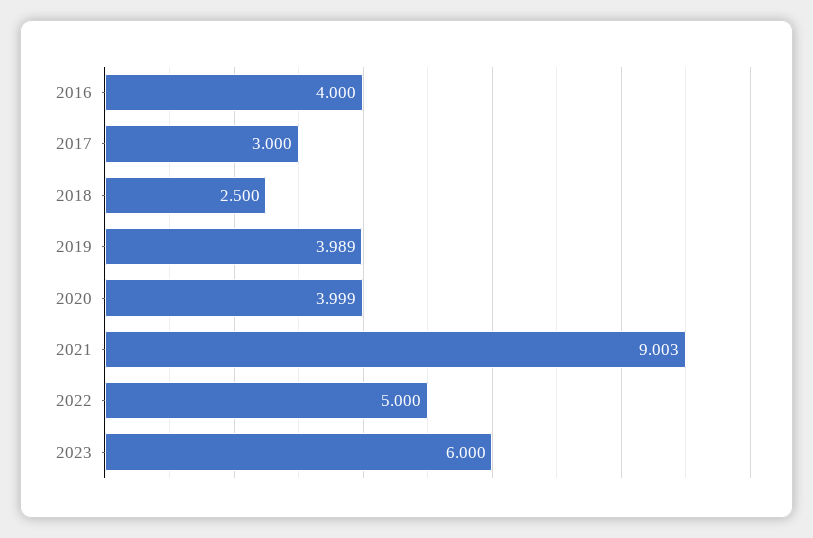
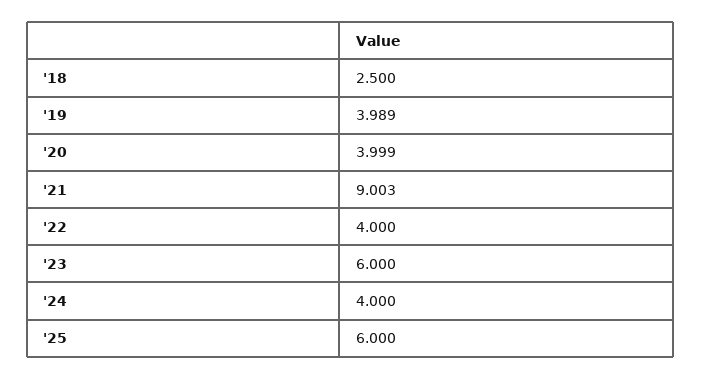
2016: 4 -> none
2017: 3 -> none
2022: 5 -> 4
'24: none -> 4
'25: none -> 6

